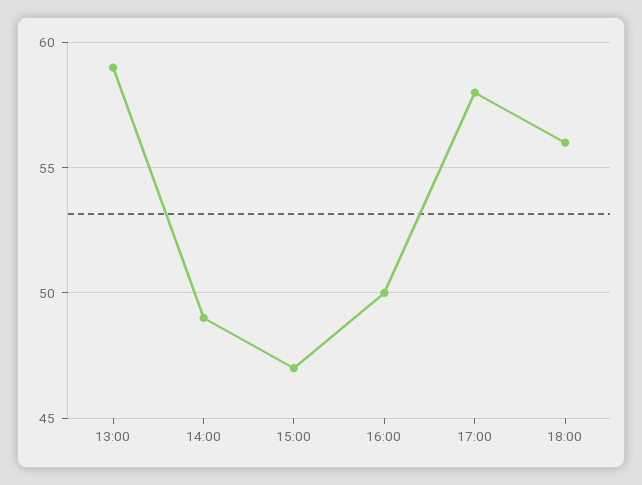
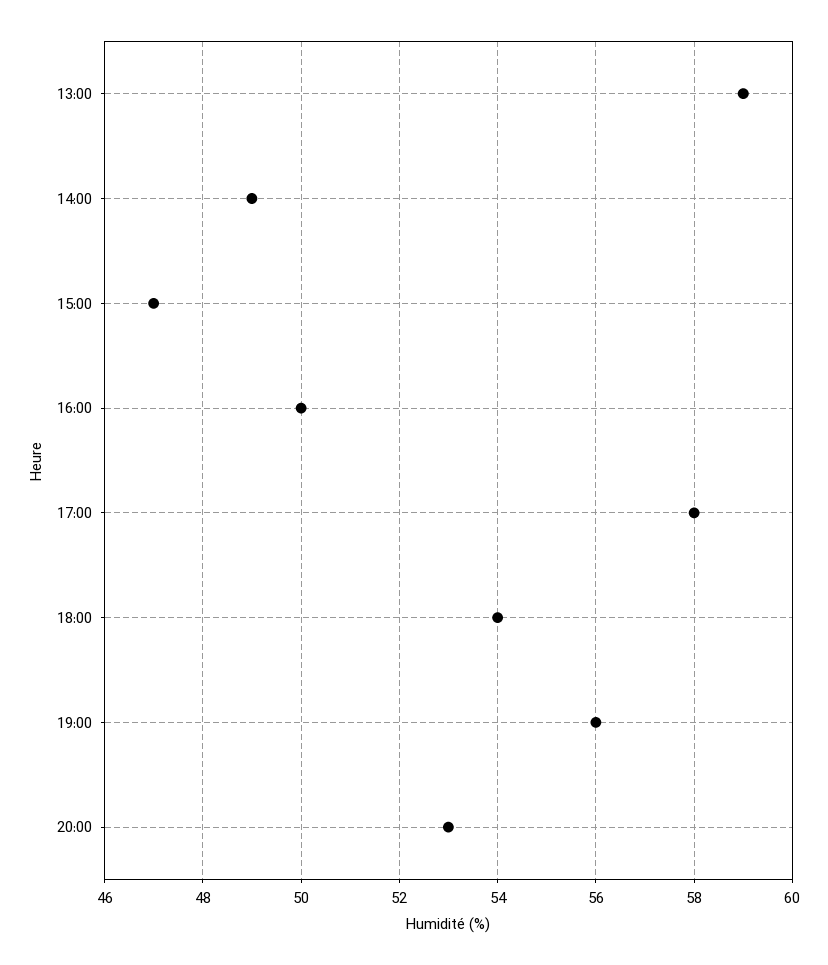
18:00: 56 -> 54
19:00: none -> 56
20:00: none -> 53

